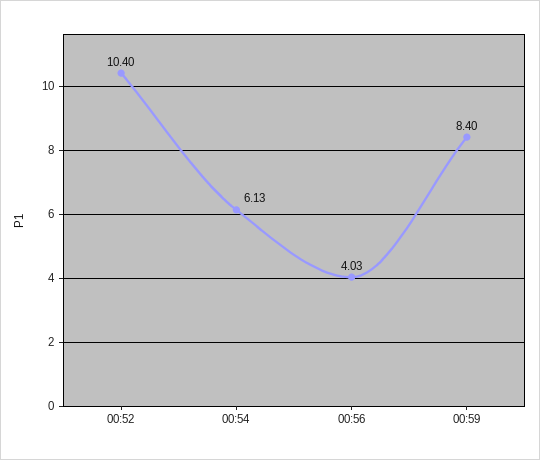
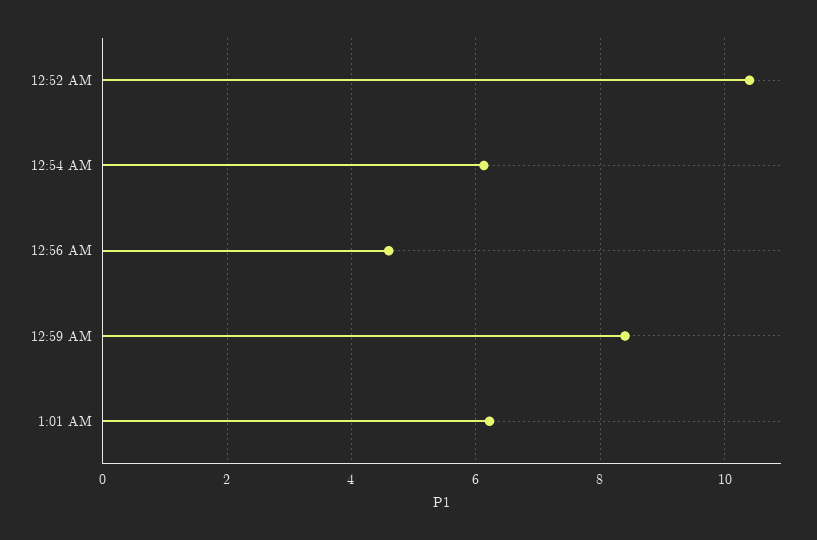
00:56: 4.03 -> 4.6
1:01 AM: none -> 6.2

